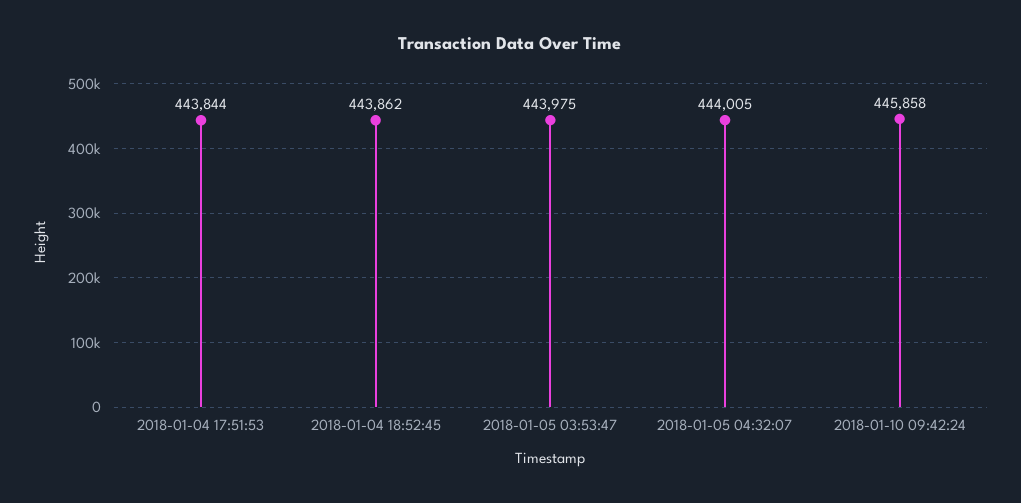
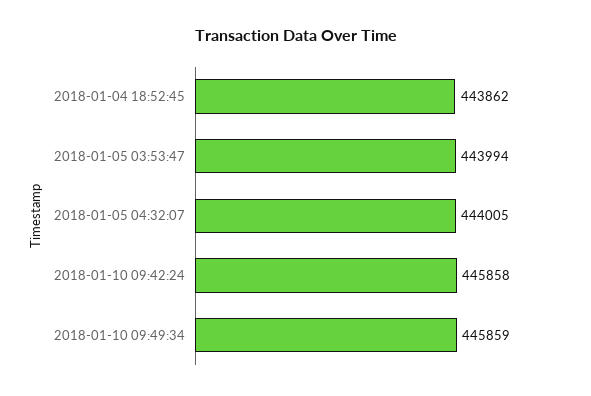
2018-01-04 17:51:53: 443844 -> none
2018-01-05 03:53:47: 443975 -> 443994
2018-01-10 09:49:34: none -> 445859

